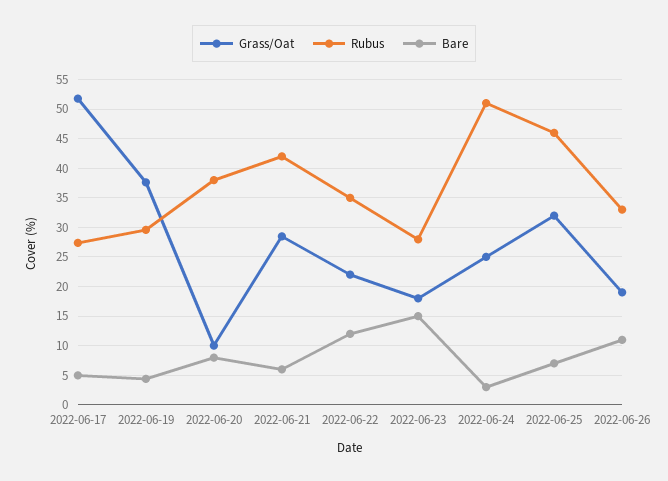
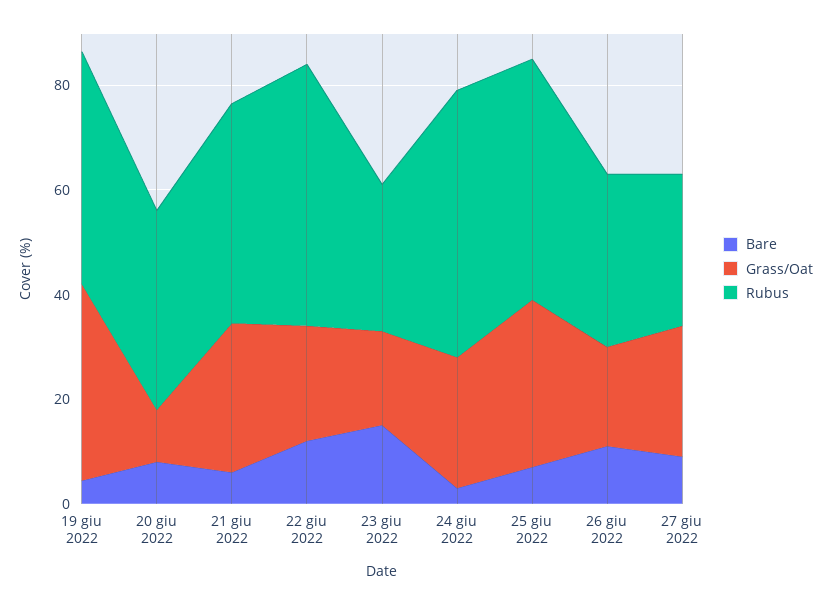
Grass/Oat, 2022-06-17: 52.5 -> none
Rubus, 2022-06-17: 27.5 -> none
Bare, 2022-06-17: 5 -> none
Rubus, 2022-06-19: 30 -> 45
Rubus, 2022-06-22: 35 -> 50
Bare, 27 giu 2022: none -> 10
Grass/Oat, 27 giu 2022: none -> 25
Rubus, 27 giu 2022: none -> 30

